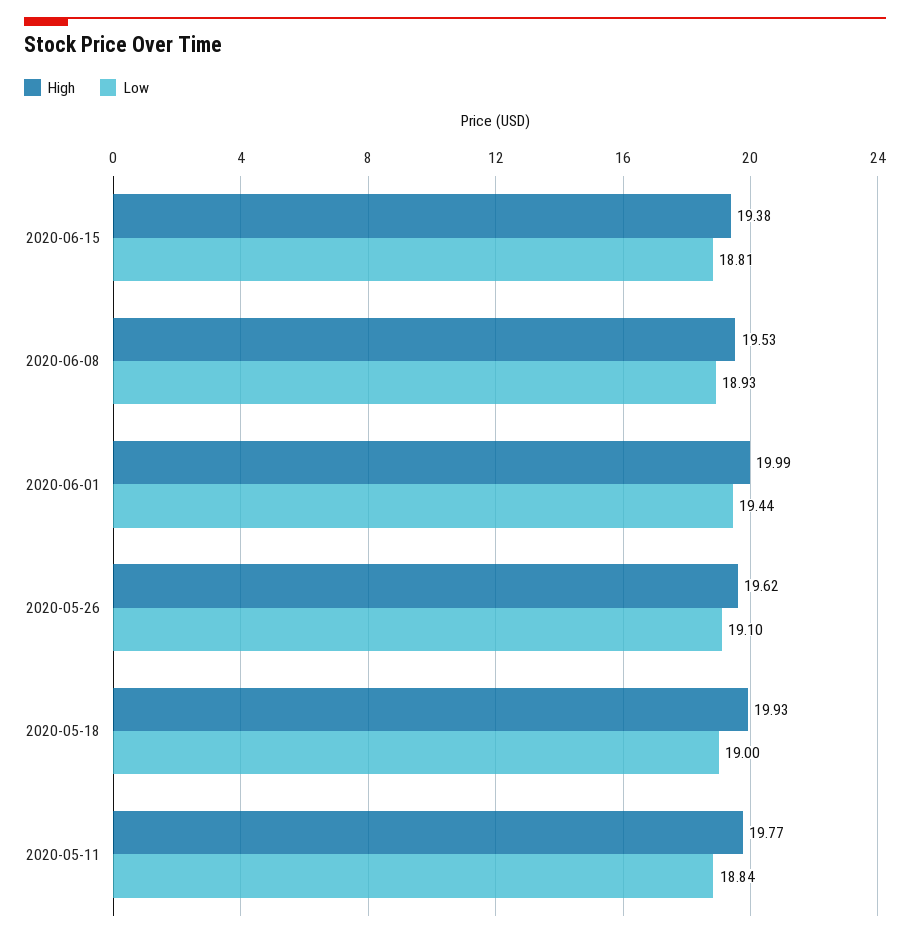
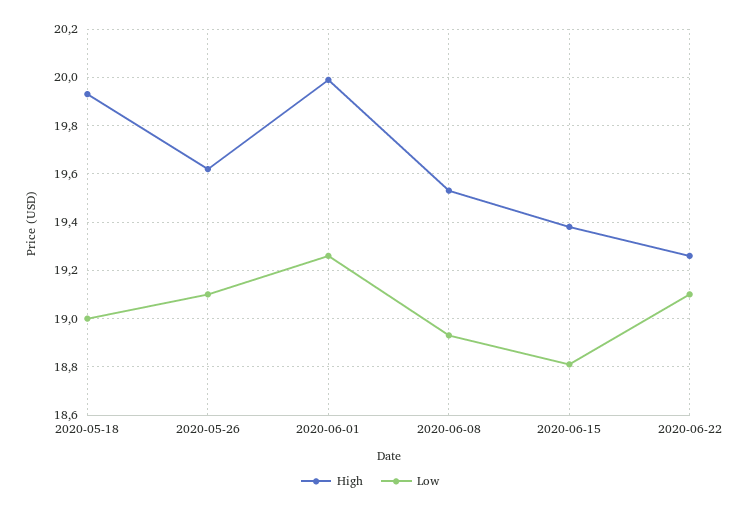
Low, 2020-06-01: 19.44 -> 19.25
High, 2020-05-11: 19.77 -> none
Low, 2020-05-11: 18.84 -> none
High, 2020-06-22: none -> 19.25
Low, 2020-06-22: none -> 19.1

